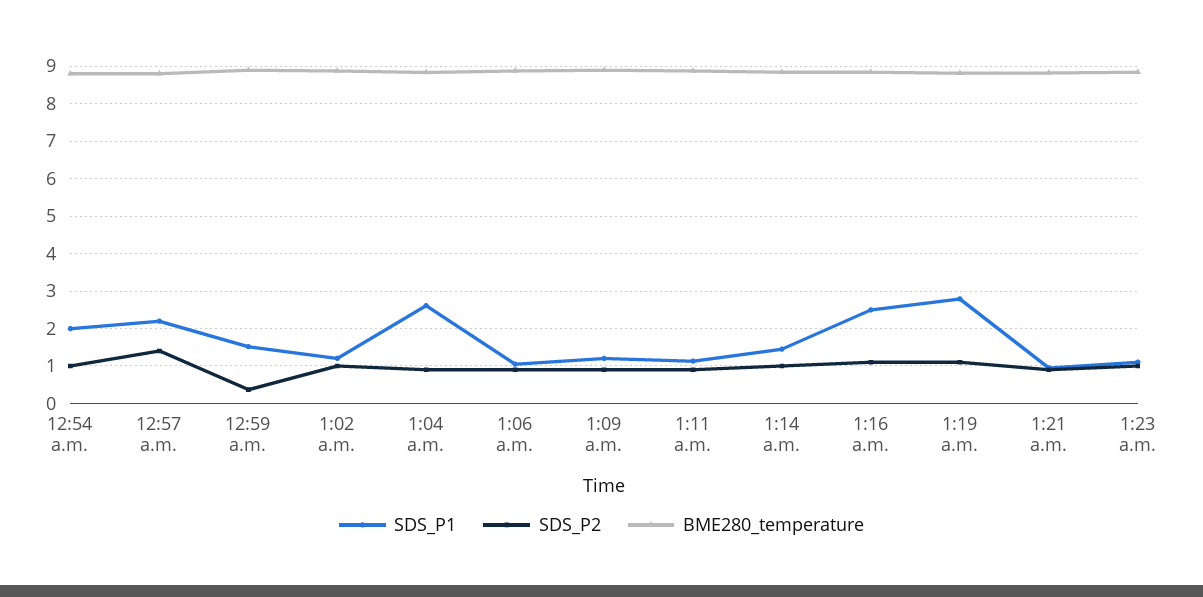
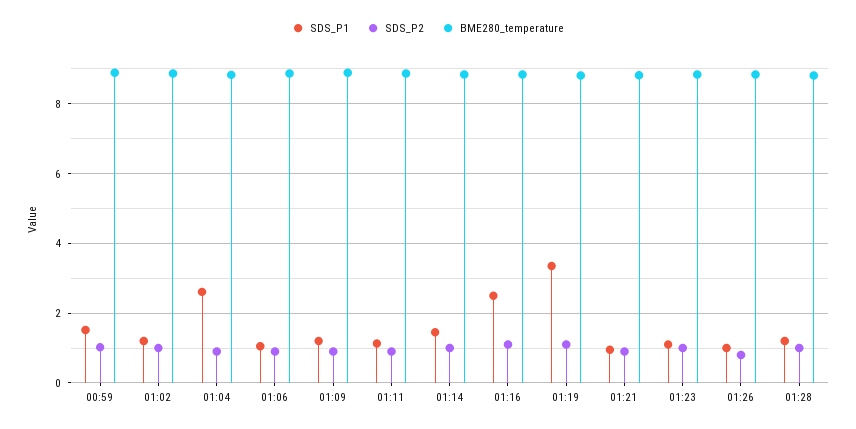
SDS_P1, 12:54 a.m.: 2 -> none
SDS_P2, 12:54 a.m.: 1 -> none
BME280_temperature, 12:54 a.m.: 8.8 -> none
SDS_P1, 12:57 a.m.: 2.2 -> none
SDS_P2, 12:57 a.m.: 1.4 -> none
BME280_temperature, 12:57 a.m.: 8.8 -> none
SDS_P2, 12:59 a.m.: 0.4 -> 1
SDS_P1, 1:19 a.m.: 2.8 -> 3.4
SDS_P1, 01:26: none -> 1
SDS_P2, 01:26: none -> 0.8
BME280_temperature, 01:26: none -> 8.8
SDS_P1, 01:28: none -> 1.2
SDS_P2, 01:28: none -> 1
BME280_temperature, 01:28: none -> 8.8

